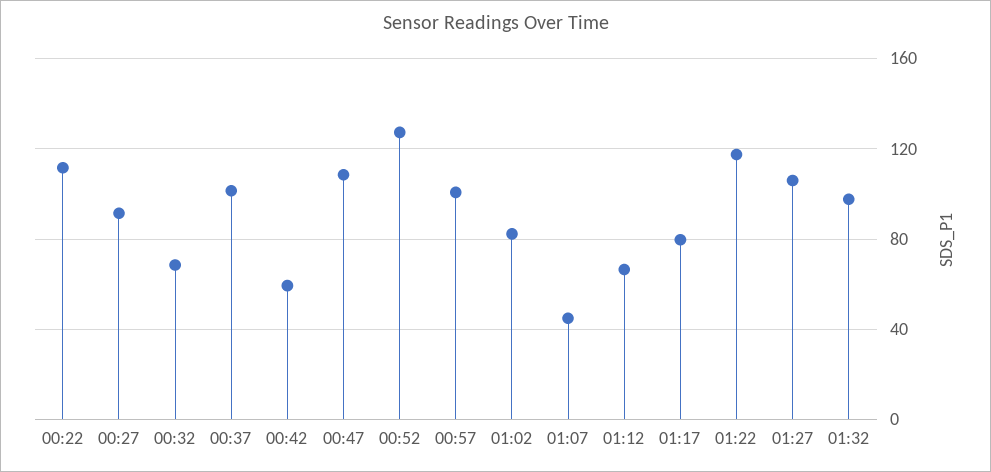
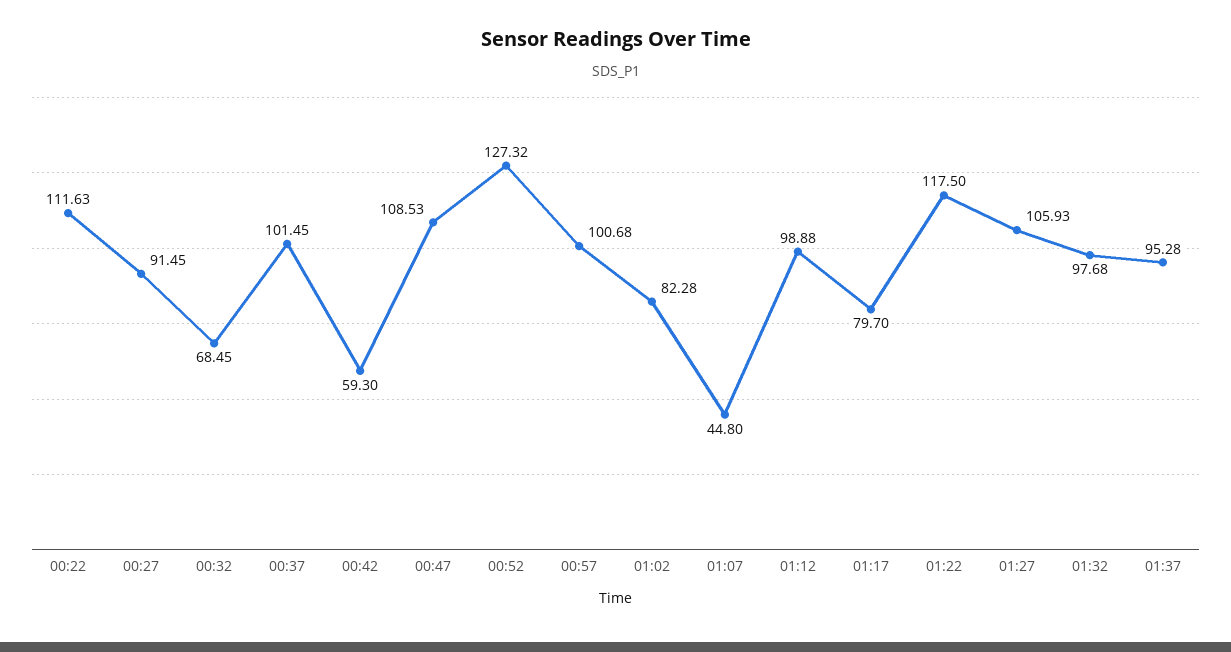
01:12: 65 -> 98.88
01:37: none -> 95.28

